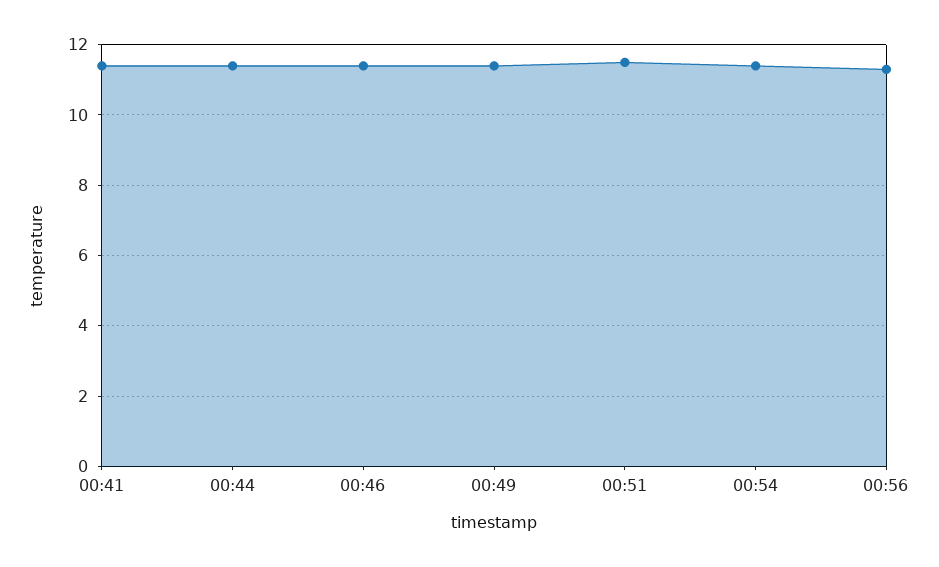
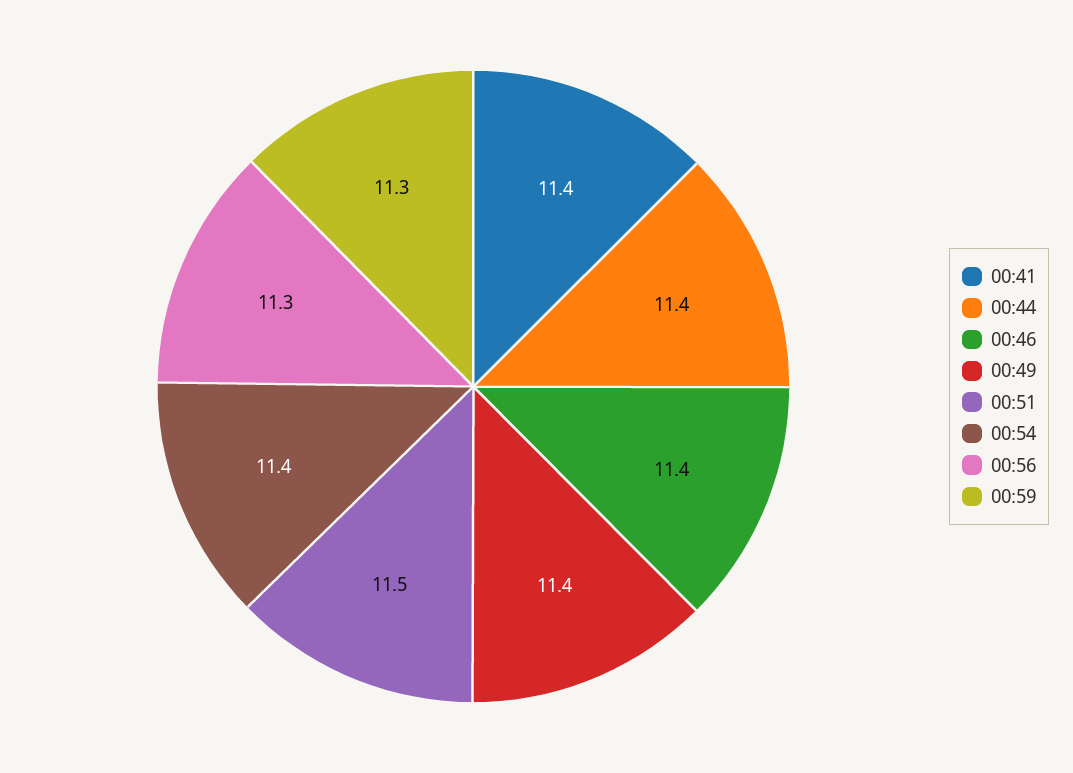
00:59: none -> 11.3

